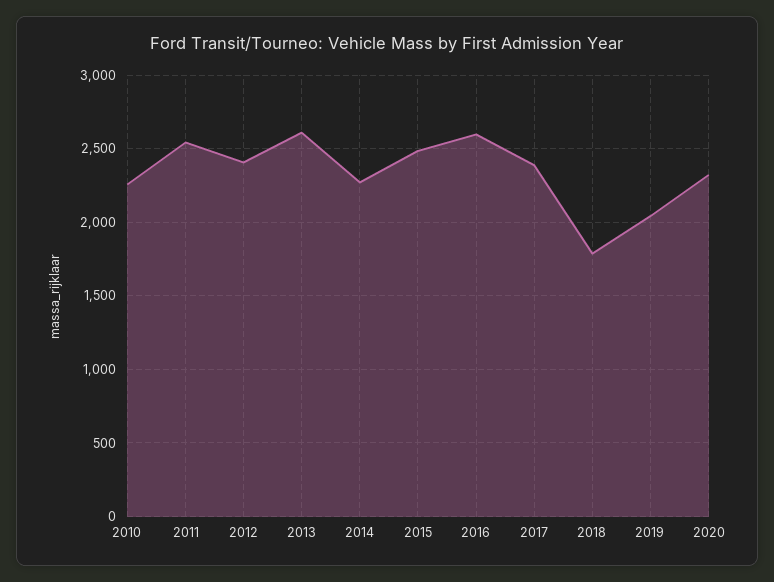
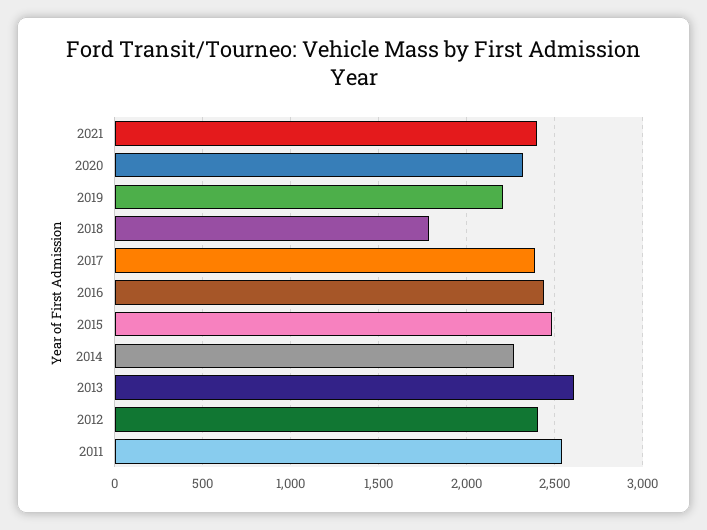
2010: 2250 -> none
2016: 2600 -> 2450
2019: 2050 -> 2200
2021: none -> 2400

